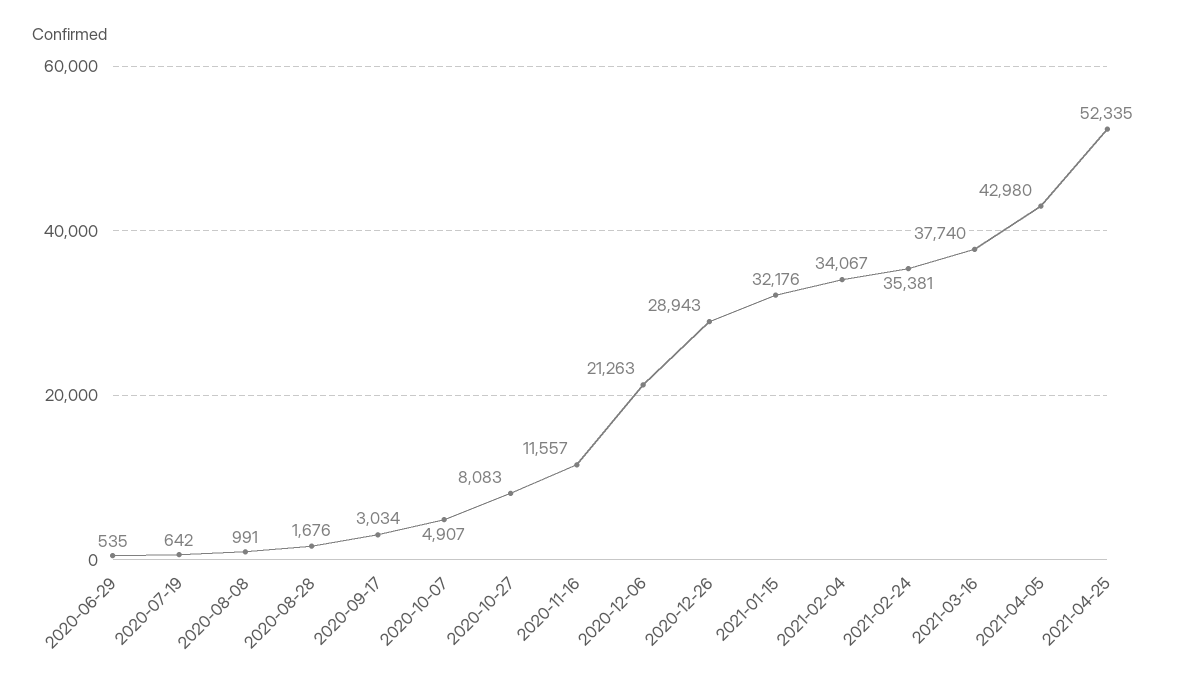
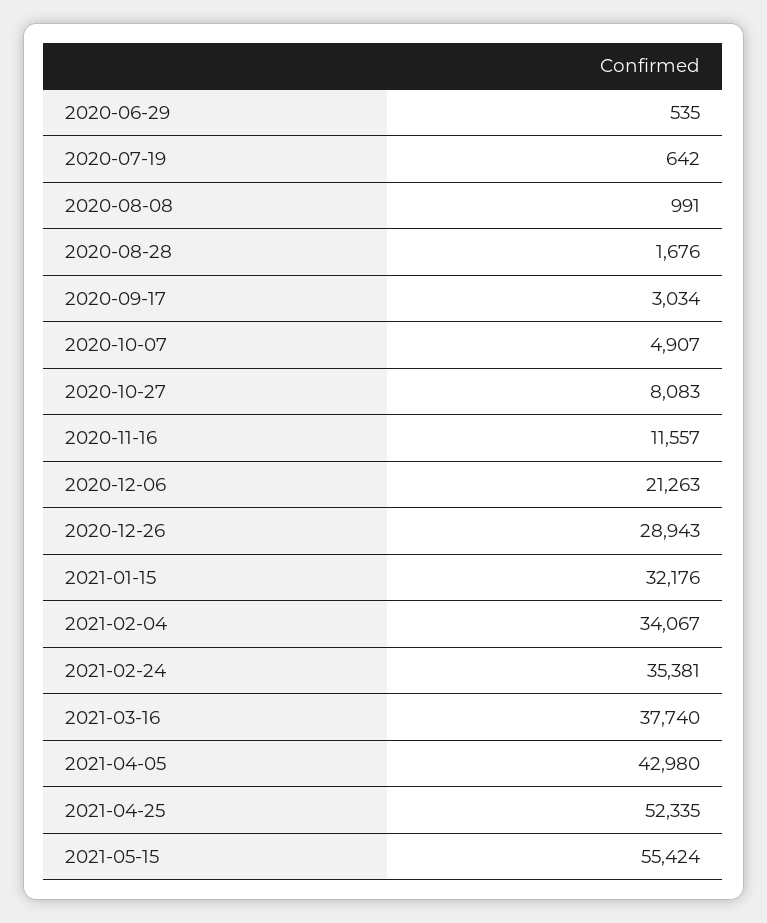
2021-05-15: none -> 55424

